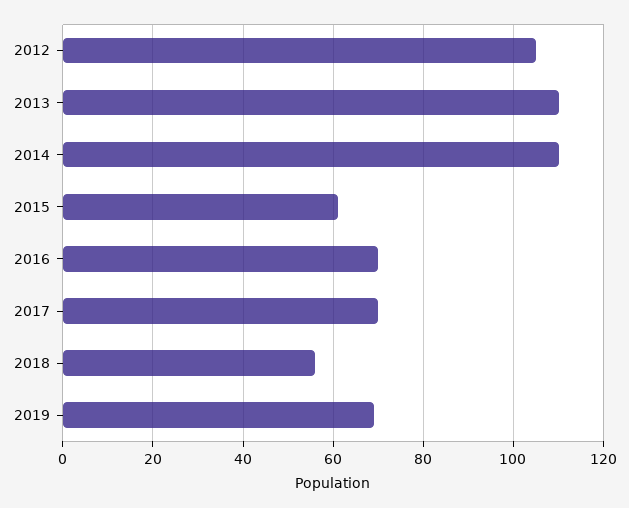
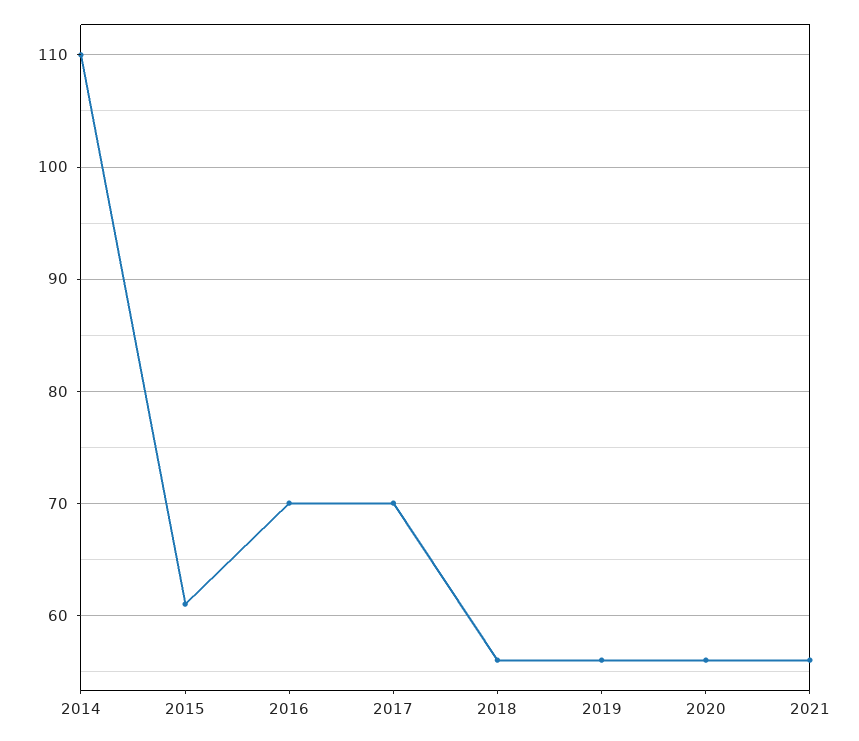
2012: 105 -> none
2013: 110 -> none
2019: 70 -> 56
2020: none -> 56
2021: none -> 56

